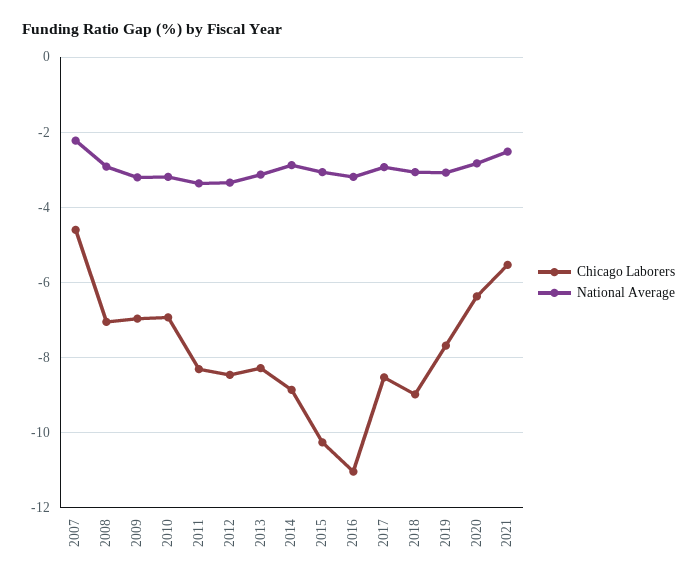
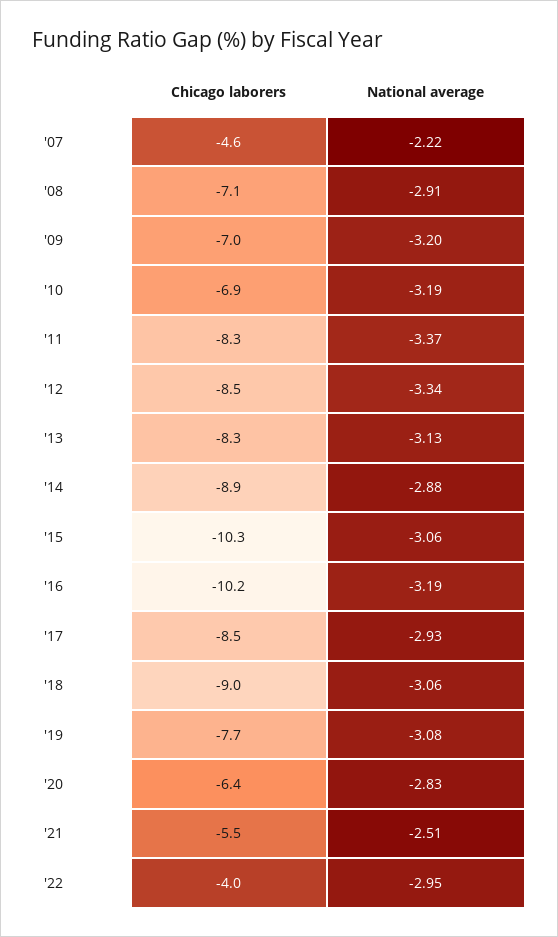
Chicago Laborers, 2016: -11 -> -10.2
Chicago Laborers, '22: none -> -4
National Average, '22: none -> -2.95

